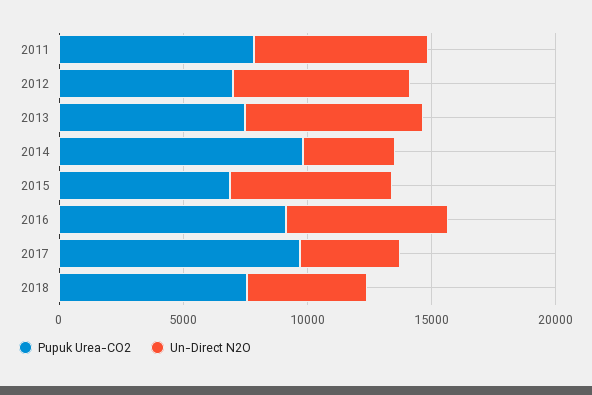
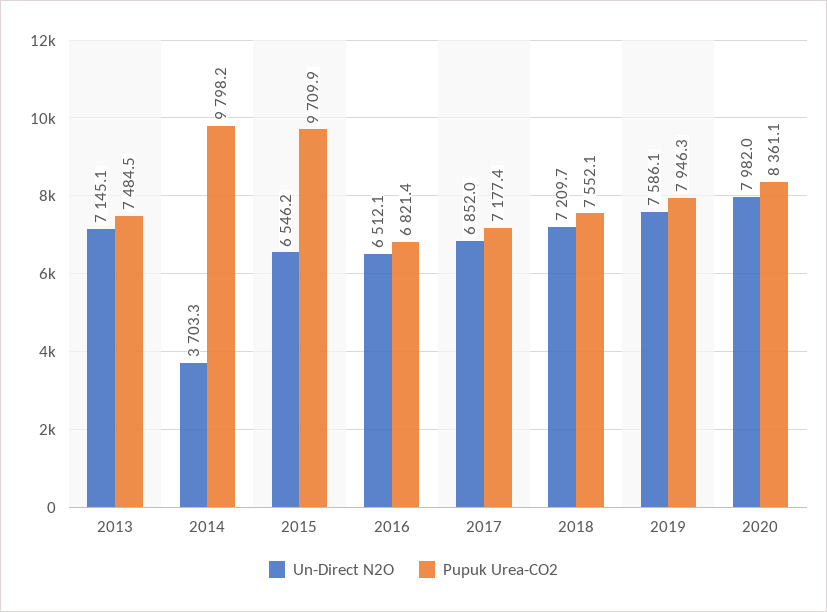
Pupuk Urea-CO2, 2011: 8000 -> none
Un-Direct N2O, 2011: 7000 -> none
Pupuk Urea-CO2, 2012: 7000 -> none
Un-Direct N2O, 2012: 7000 -> none
Pupuk Urea-CO2, 2015: 7000 -> 9709.9
Pupuk Urea-CO2, 2016: 9000 -> 6821.4
Pupuk Urea-CO2, 2017: 10000 -> 7177.4
Un-Direct N2O, 2017: 4000 -> 6852
Un-Direct N2O, 2018: 5000 -> 7209.7
Un-Direct N2O, 2019: none -> 7586.1
Pupuk Urea-CO2, 2019: none -> 7946.3
Un-Direct N2O, 2020: none -> 7982
Pupuk Urea-CO2, 2020: none -> 8361.1

